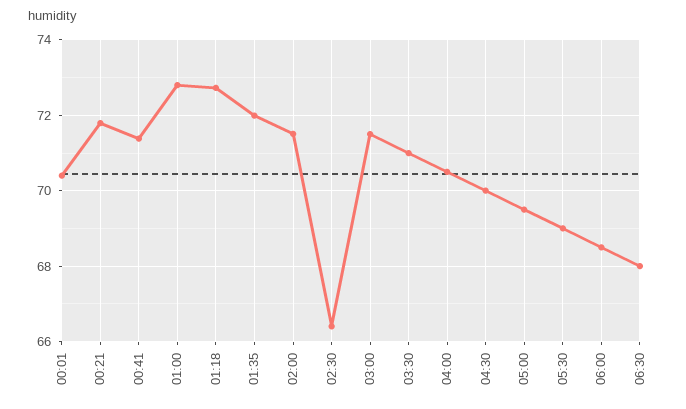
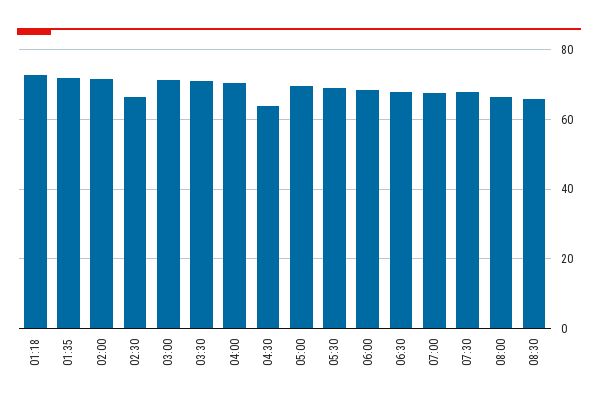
00:01: 70.4 -> none
00:21: 71.8 -> none
00:41: 71.4 -> none
01:00: 72.8 -> none
04:30: 70 -> 64
07:00: none -> 68
07:30: none -> 68
08:00: none -> 66
08:30: none -> 66

